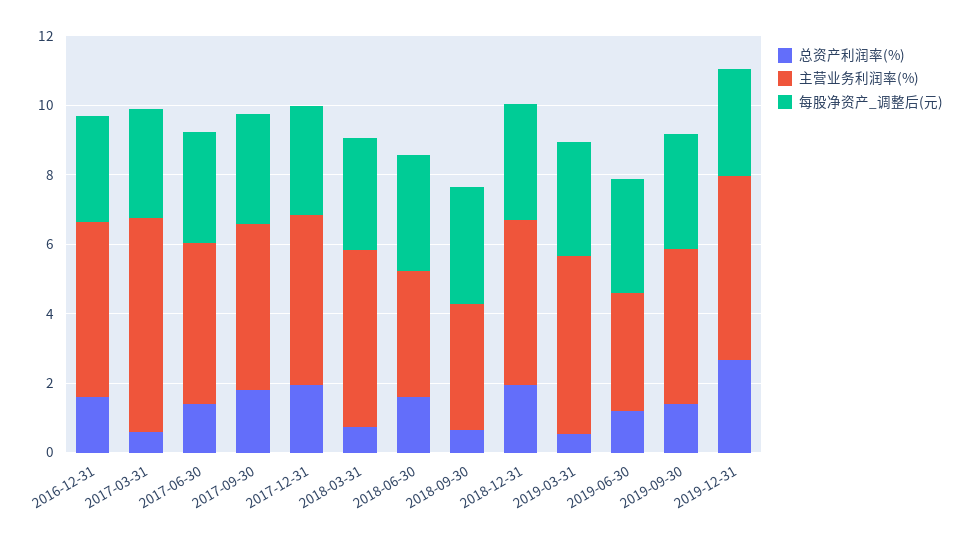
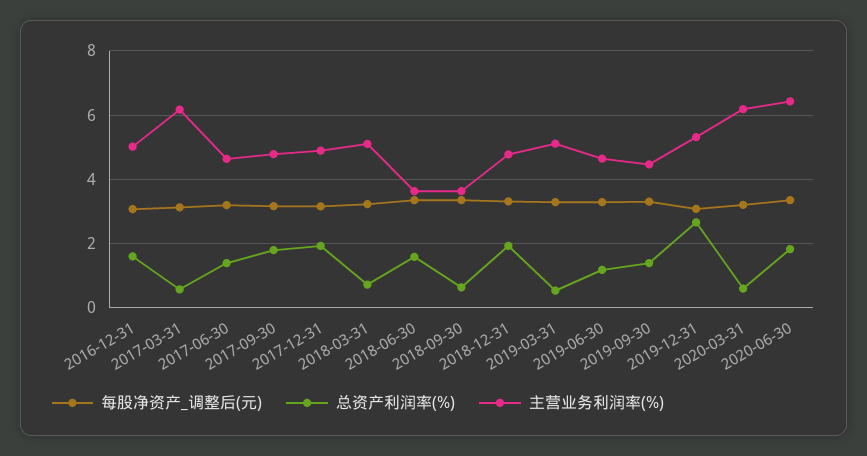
主营业务利润率(%), 2019-06-30: 3.5 -> 4.6
每股净资产_调整后(元), 2020-03-31: none -> 3.2
总资产利润率(%), 2020-03-31: none -> 0.6
主营业务利润率(%), 2020-03-31: none -> 6.2
每股净资产_调整后(元), 2020-06-30: none -> 3.4
总资产利润率(%), 2020-06-30: none -> 1.8
主营业务利润率(%), 2020-06-30: none -> 6.4

